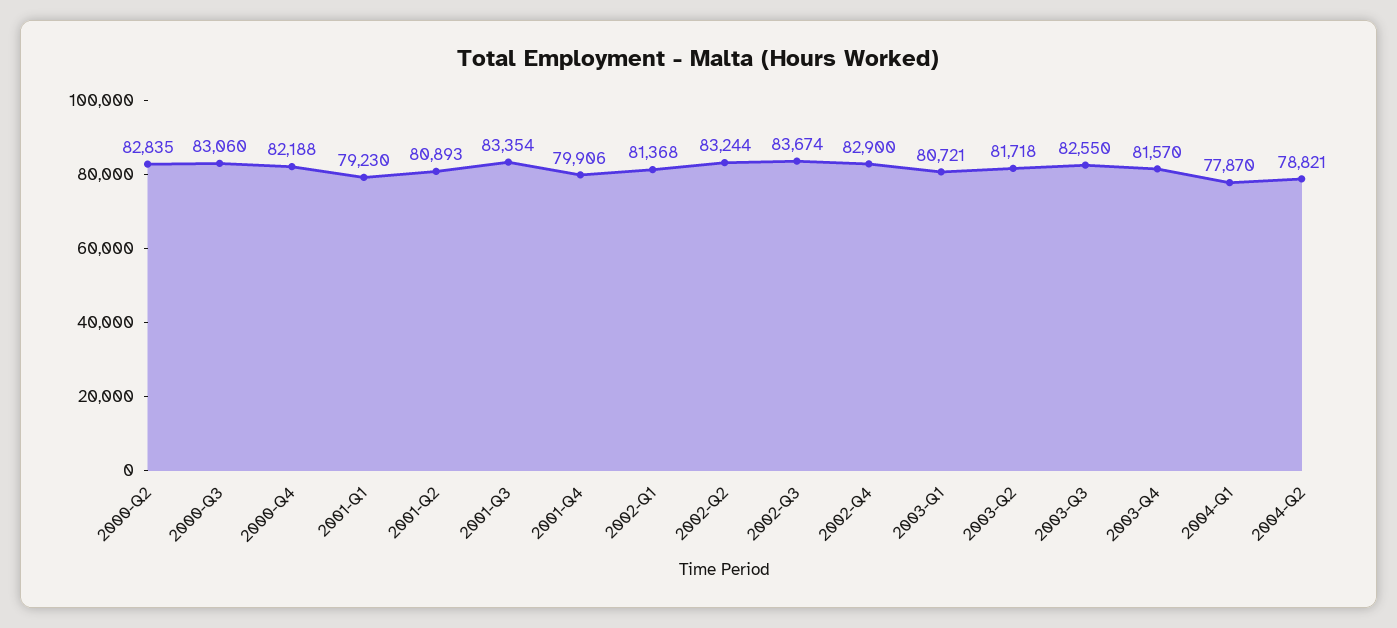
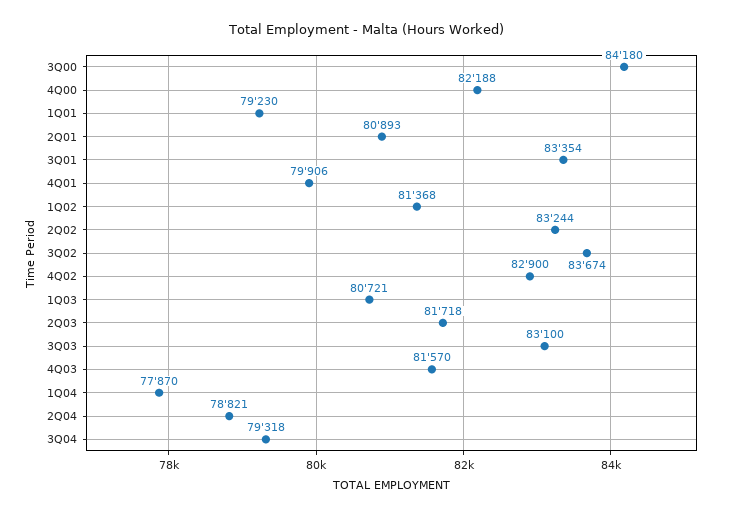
2000-Q2: 82835 -> none
2000-Q3: 83060 -> 84180
2003-Q3: 82550 -> 83100
3Q04: none -> 79318

